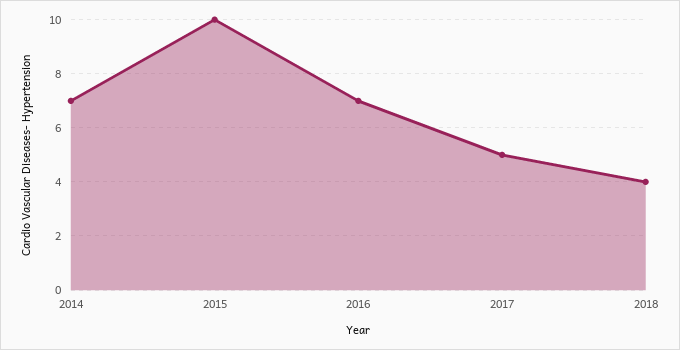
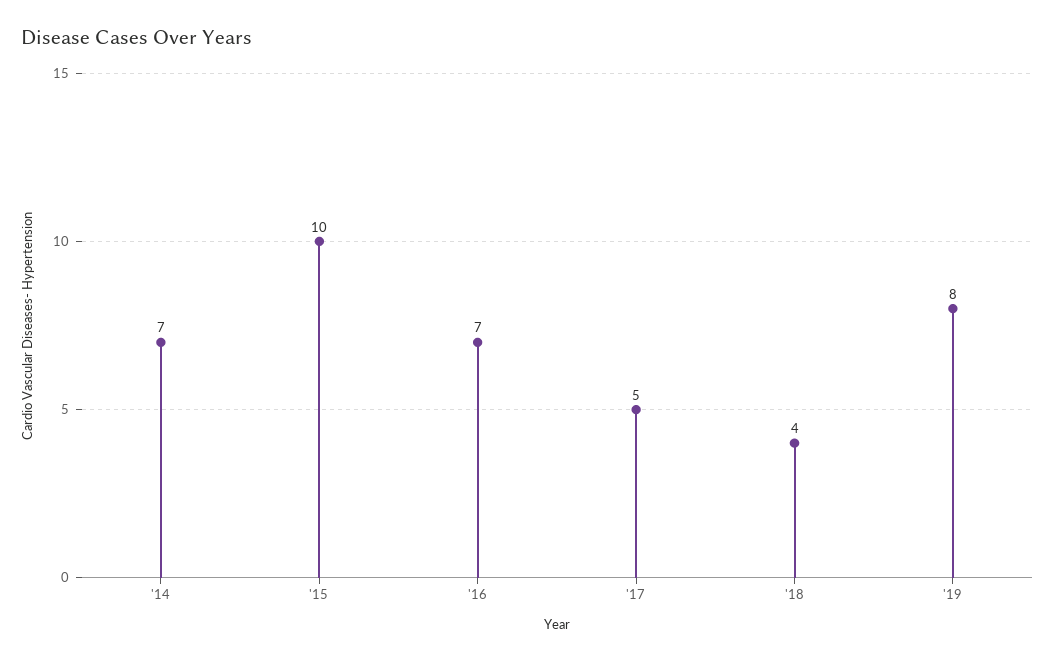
'19: none -> 8

